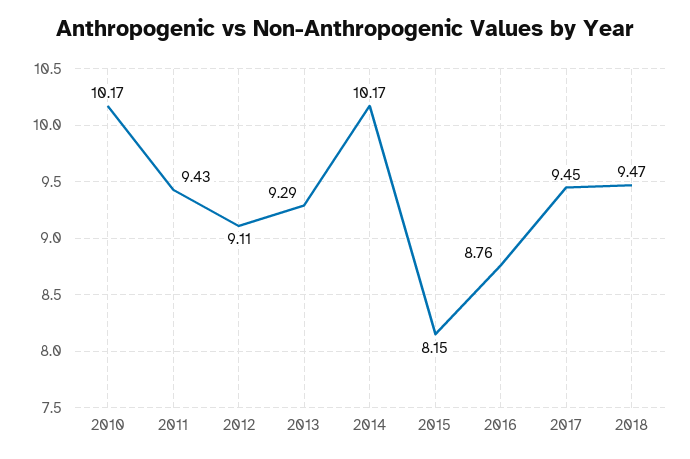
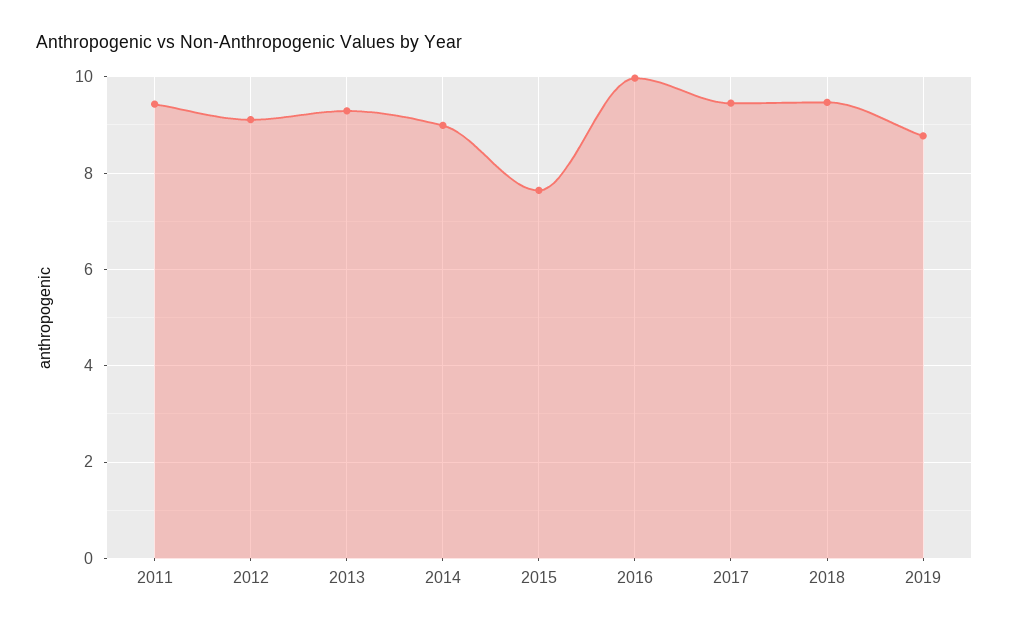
2010: 10.17 -> none
2014: 10.17 -> 9
2015: 8.15 -> 7.6
2016: 8.76 -> 10
2019: none -> 8.8

